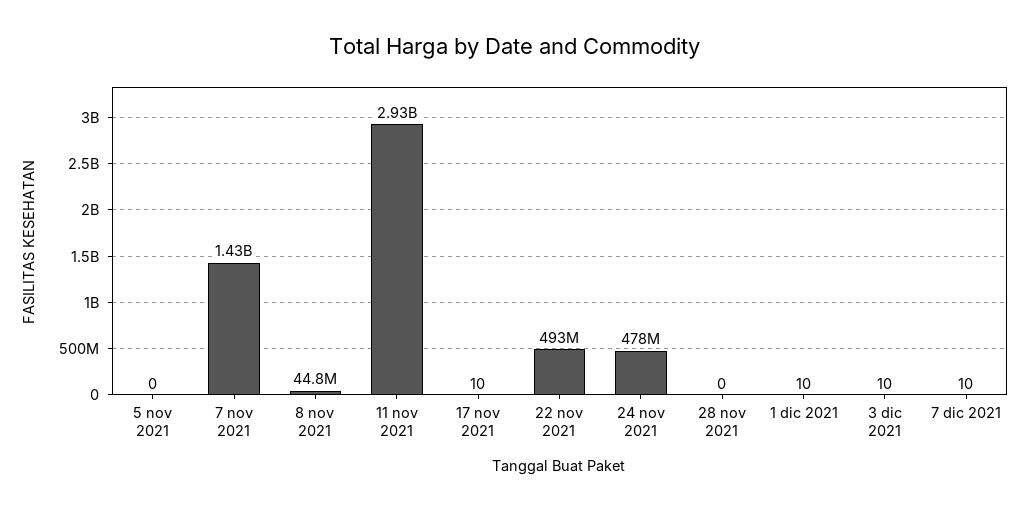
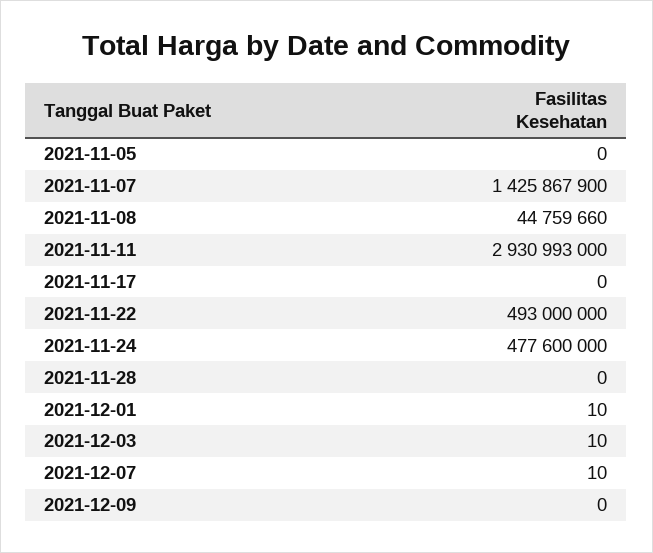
17 nov 2021: 10 -> 0
2021-12-09: none -> 0

